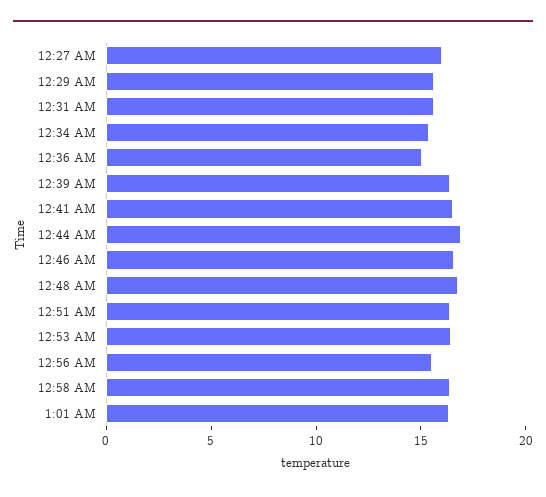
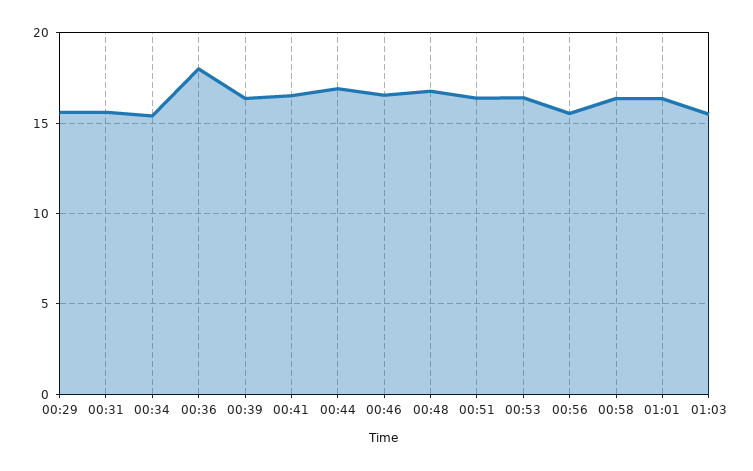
12:27 AM: 16 -> none
12:36 AM: 15 -> 18
01:03: none -> 15.5

